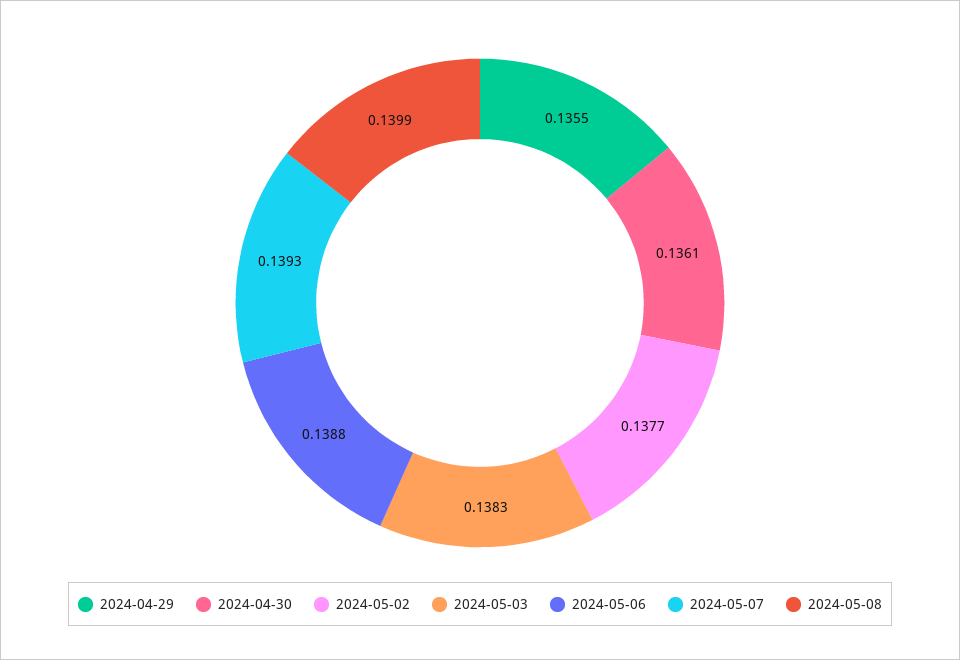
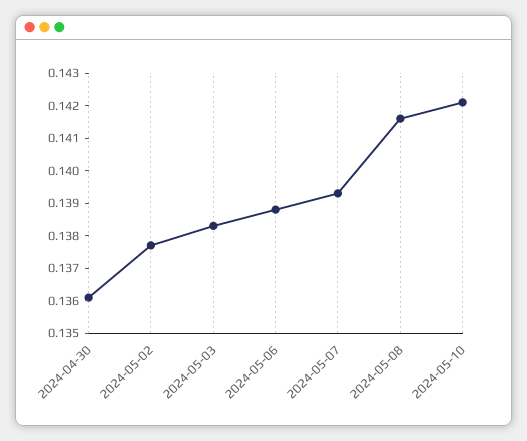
2024-04-29: 0.1355 -> none
2024-05-08: 0.1399 -> 0.1415
2024-05-10: none -> 0.142

